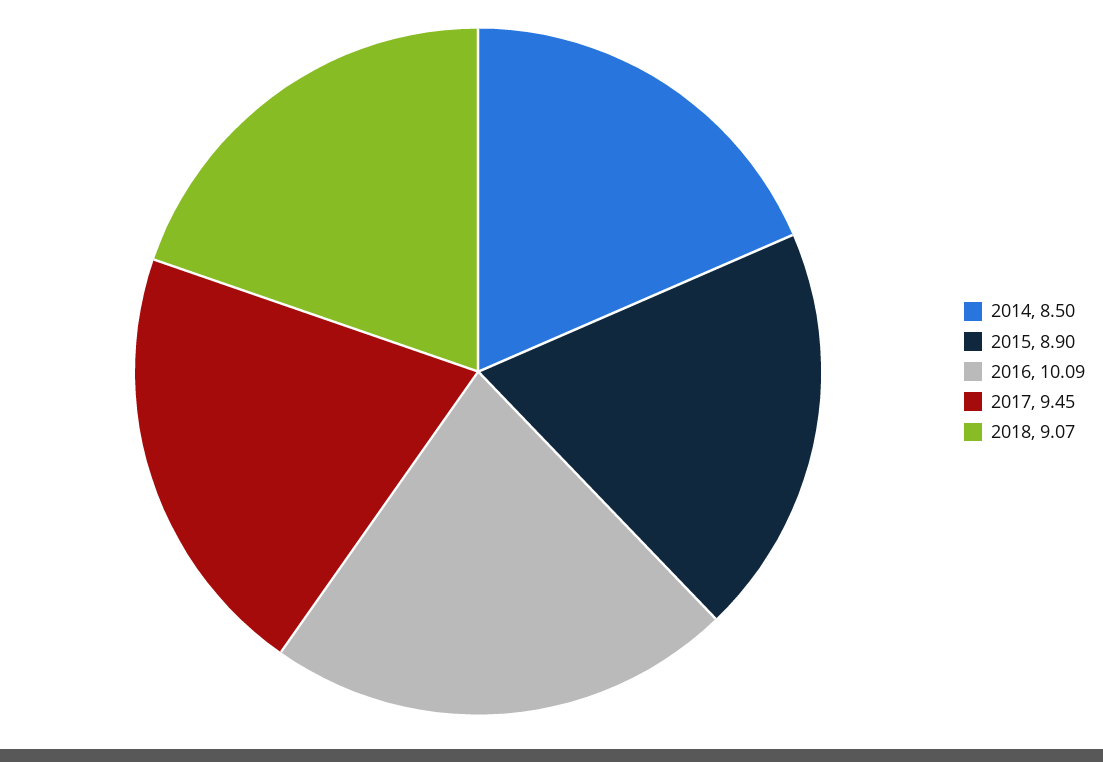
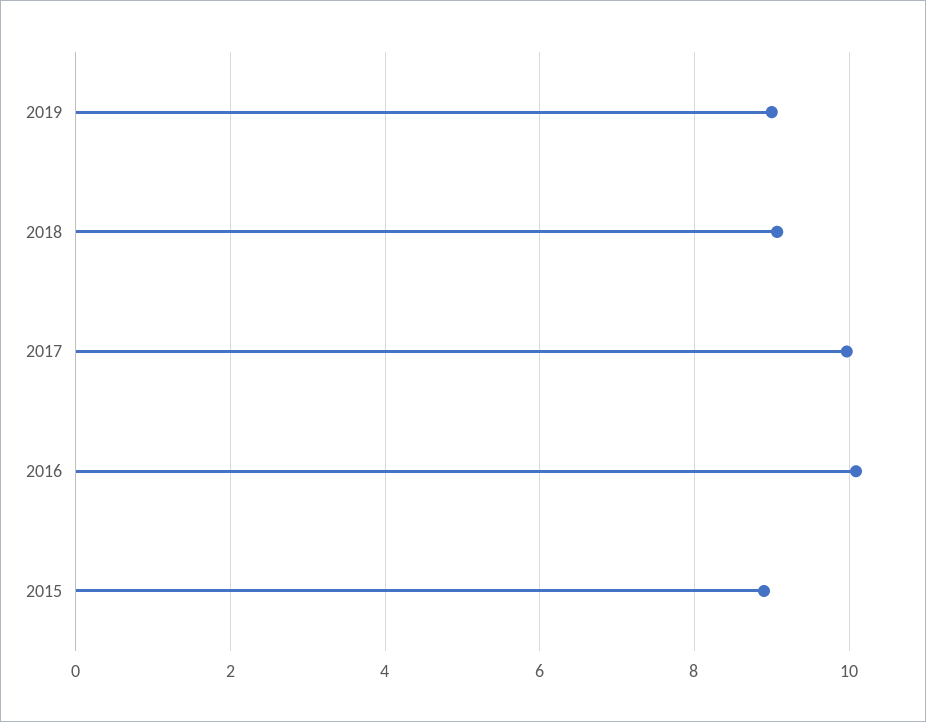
2014: 8.5 -> none
2017: 9.45 -> 10
2019: none -> 9

